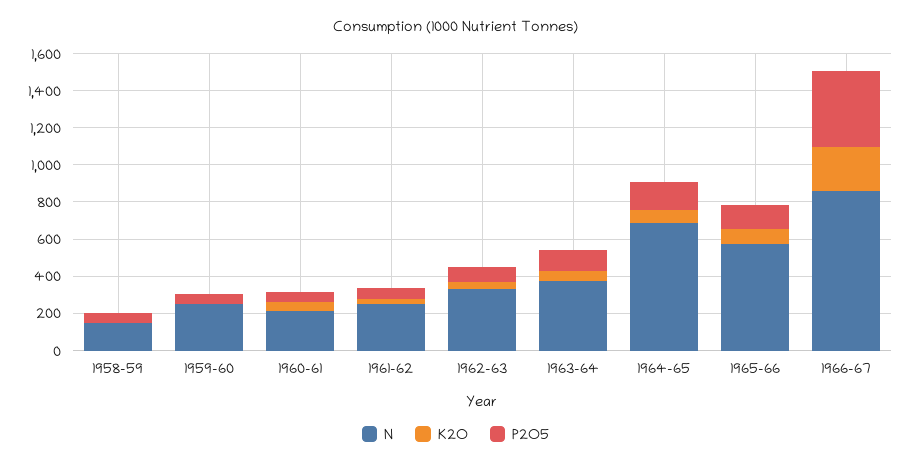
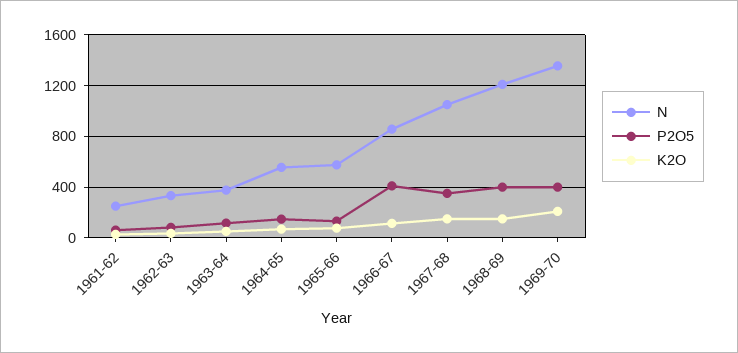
N, 1958-59: 150 -> none
K2O, 1958-59: 0 -> none
P2O5, 1958-59: 50 -> none
N, 1959-60: 250 -> none
K2O, 1959-60: 0 -> none
P2O5, 1959-60: 50 -> none
N, 1960-61: 200 -> none
K2O, 1960-61: 50 -> none
P2O5, 1960-61: 50 -> none
N, 1964-65: 700 -> 550
K2O, 1966-67: 250 -> 100
N, 1967-68: none -> 1050
P2O5, 1967-68: none -> 350
K2O, 1967-68: none -> 150
N, 1968-69: none -> 1200
P2O5, 1968-69: none -> 400
K2O, 1968-69: none -> 150
N, 1969-70: none -> 1350
P2O5, 1969-70: none -> 400
K2O, 1969-70: none -> 200

